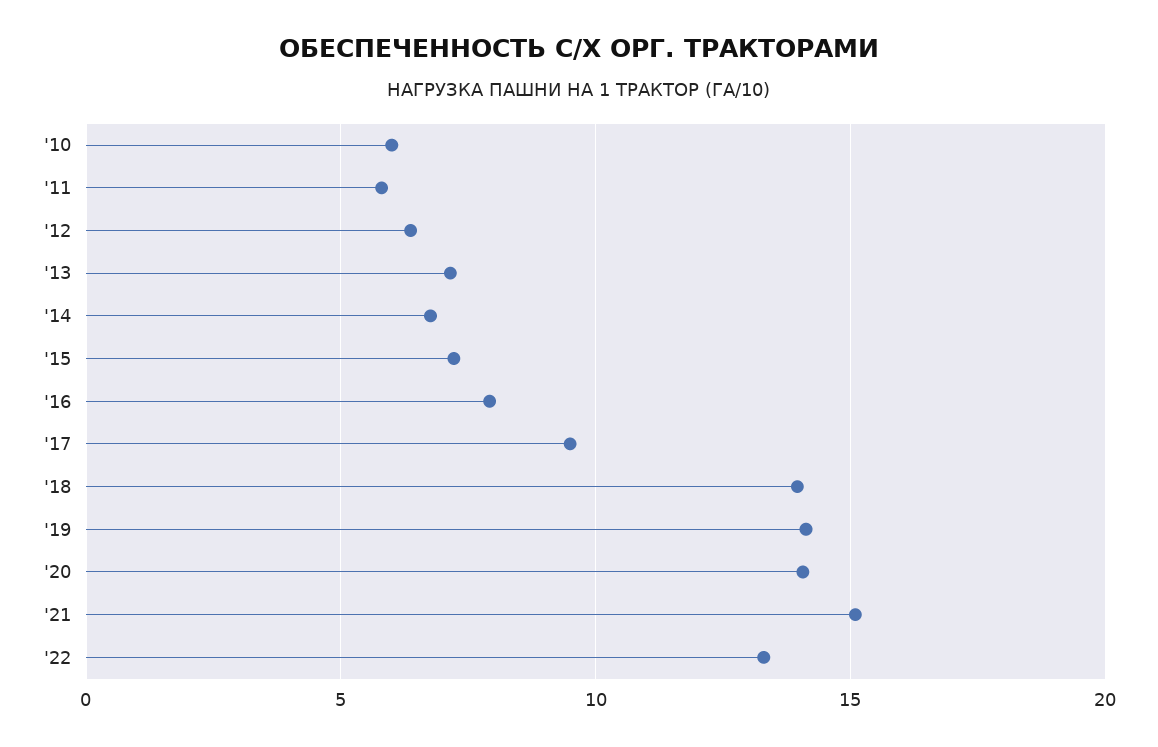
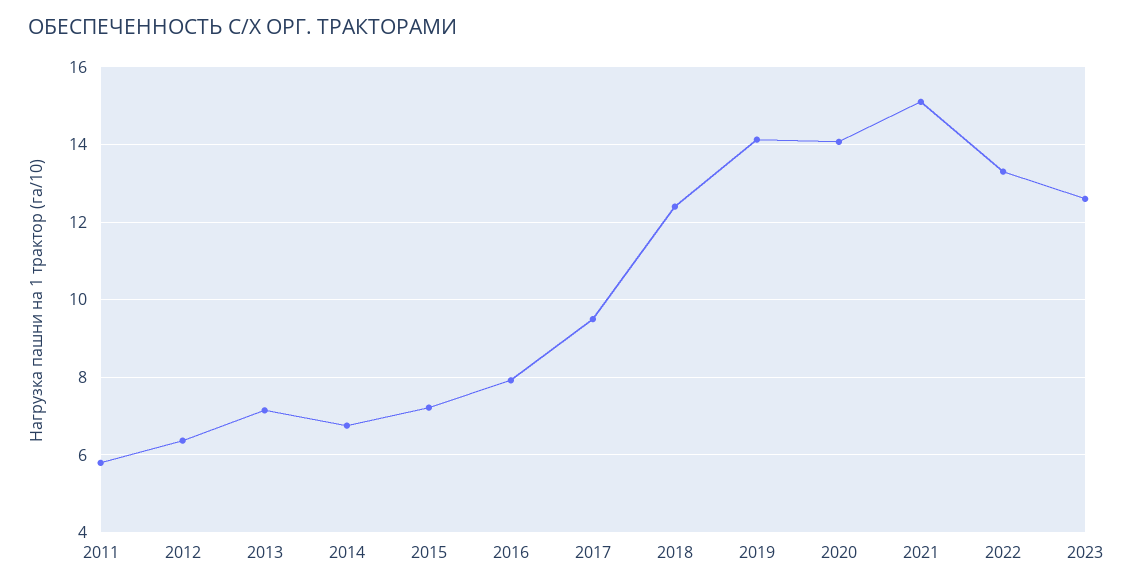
'10: 6 -> none
'18: 14 -> 12.4
2023: none -> 12.6

